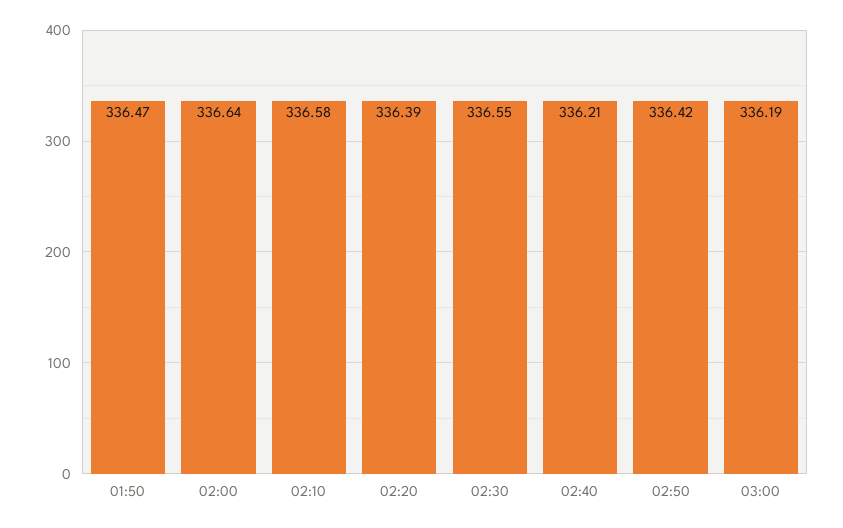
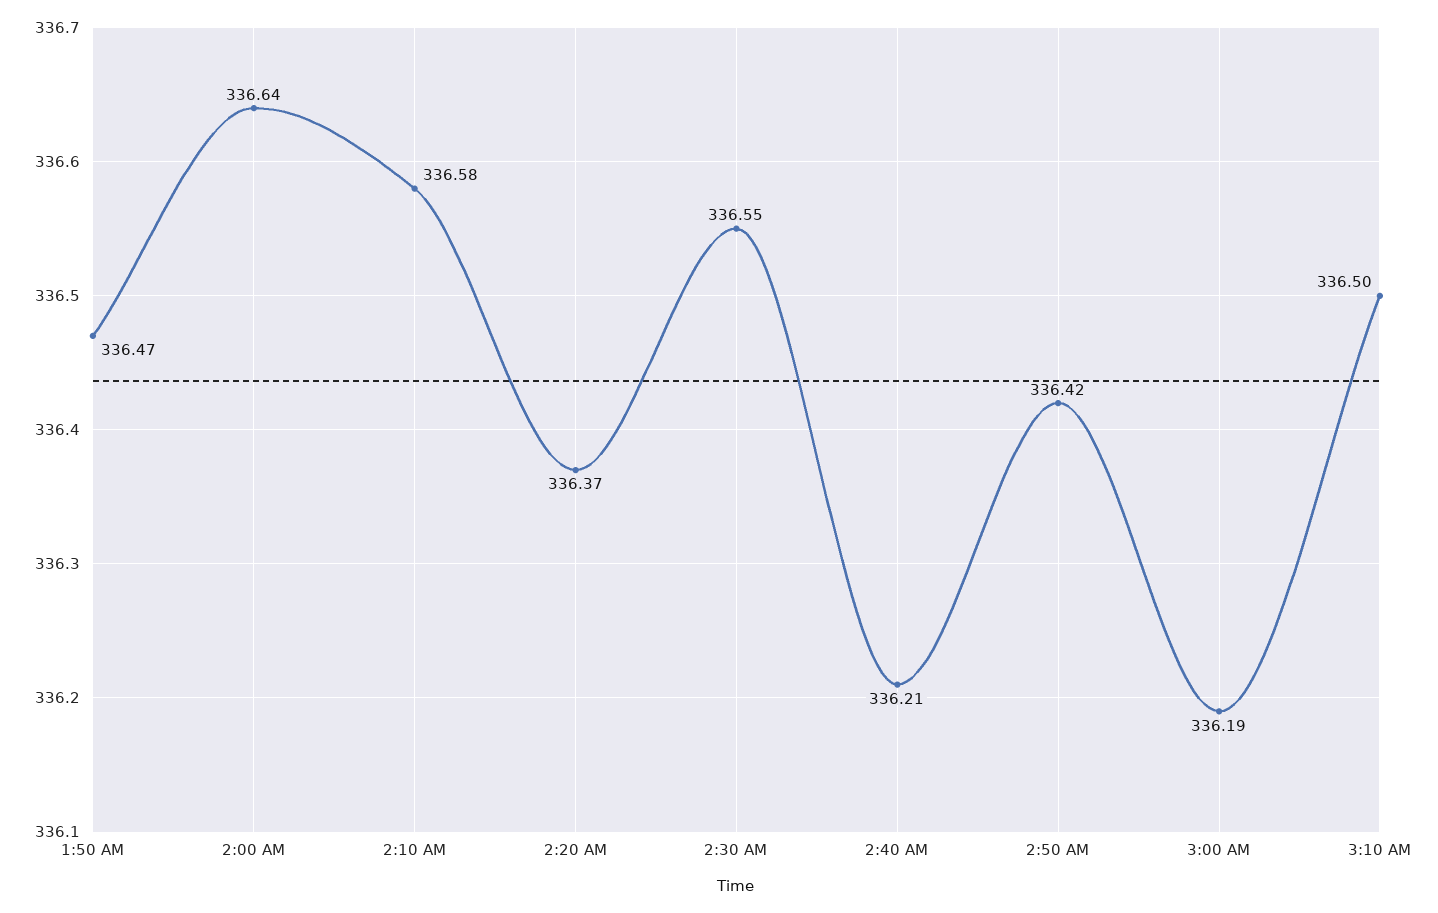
02:20: 336.39 -> 336.37
3:10 AM: none -> 336.5

